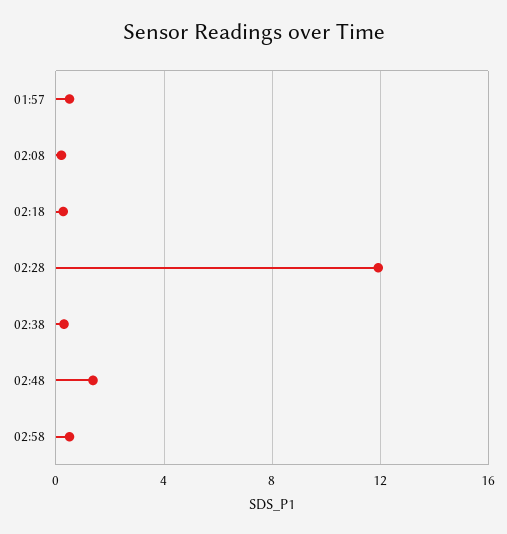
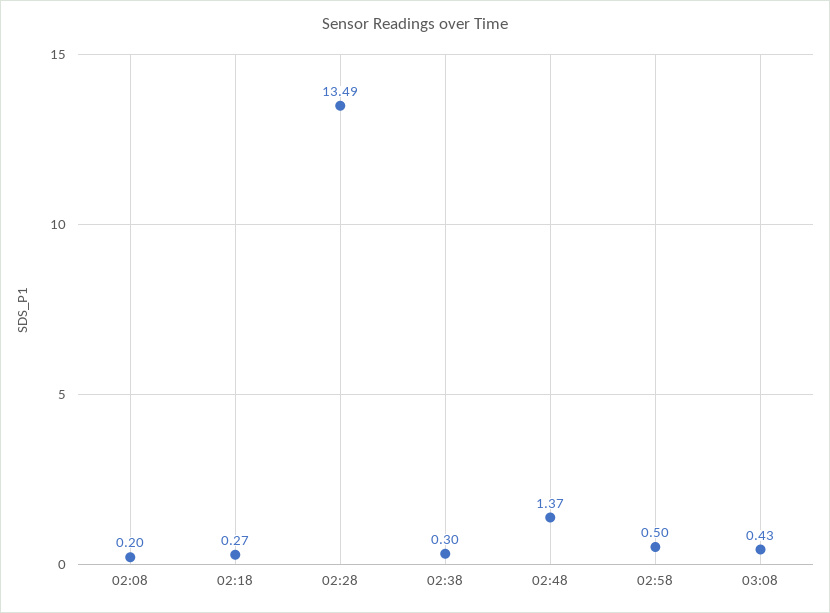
01:57: 0.5 -> none
02:28: 12 -> 13.49
03:08: none -> 0.43

